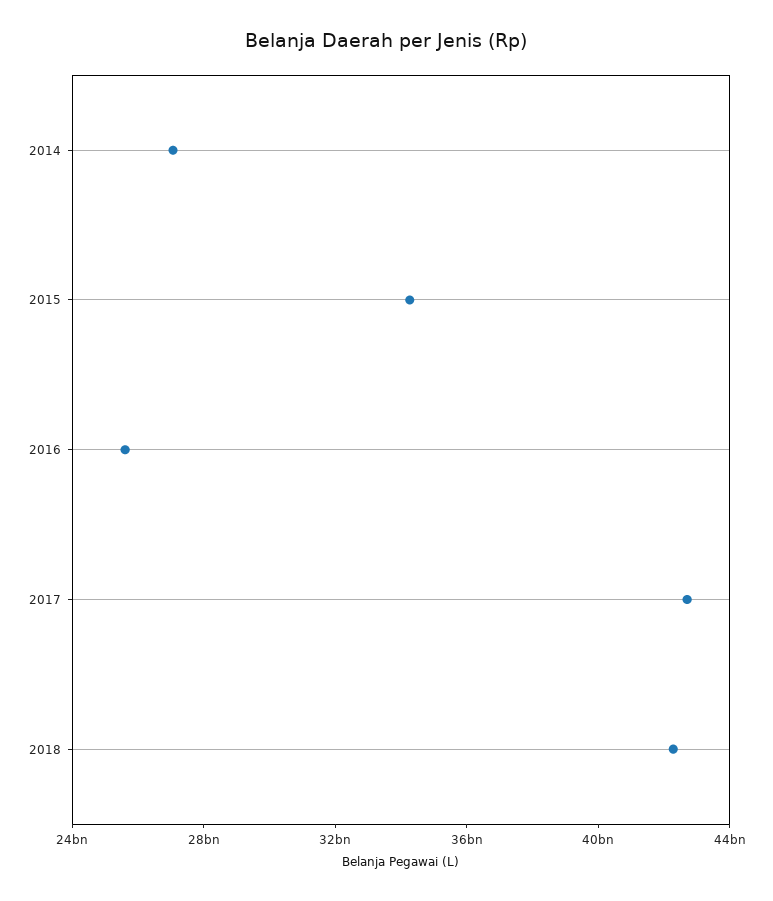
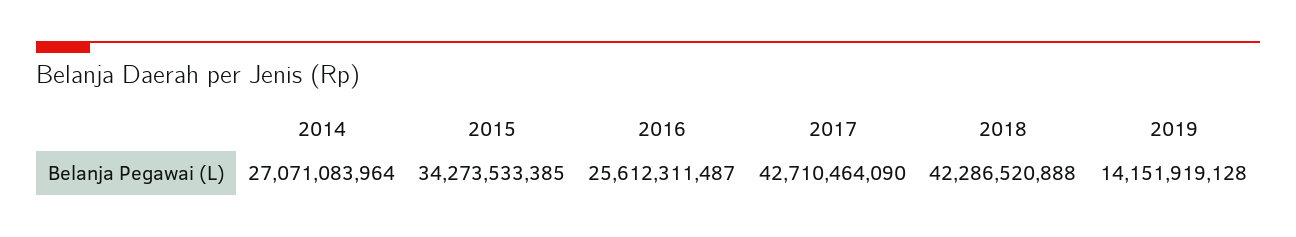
2019: none -> 14151919128

